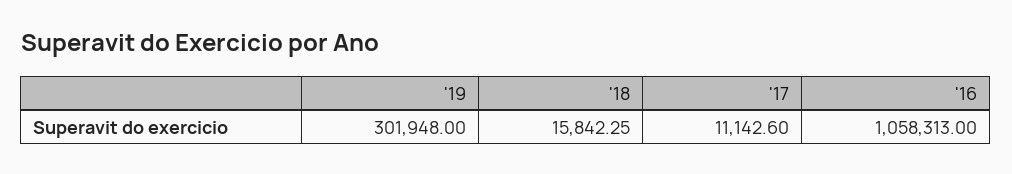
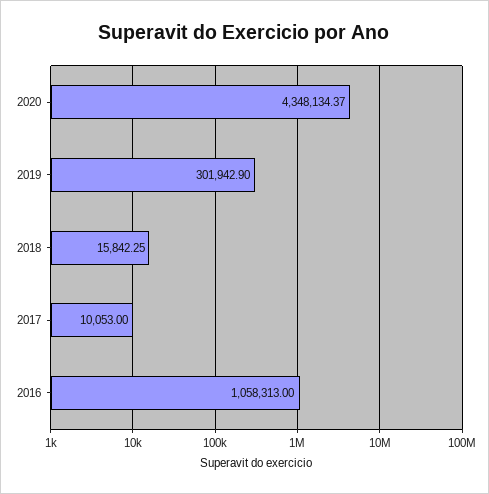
'19: 301948 -> 301942.9
'17: 11142.6 -> 10053
2020: none -> 4348134.37

